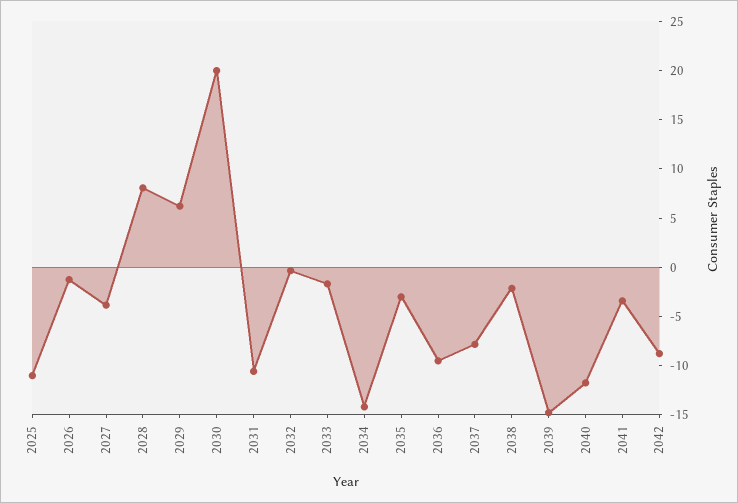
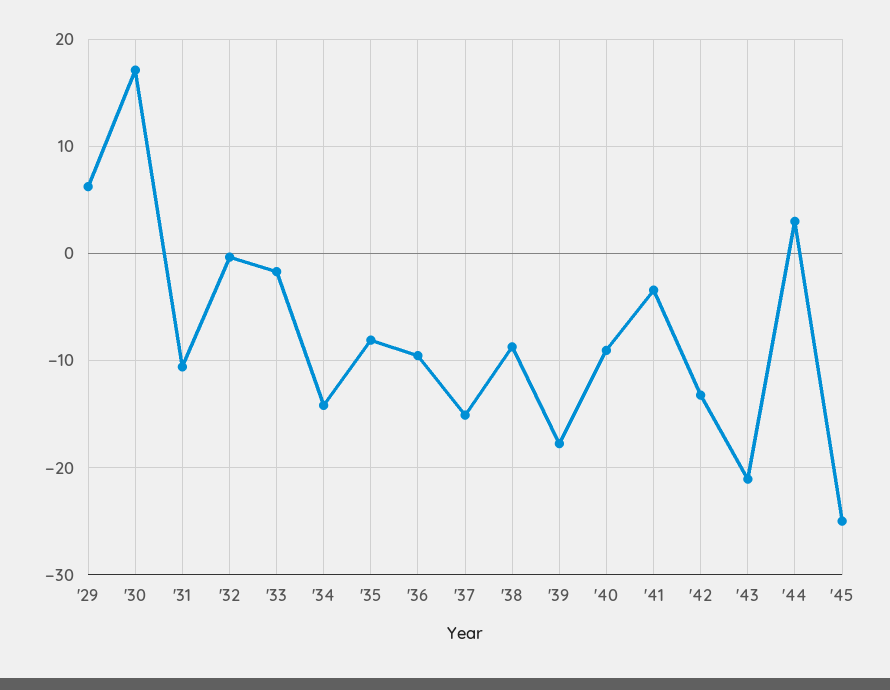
2025: -11 -> none
2026: -1 -> none
2027: -4 -> none
2028: 8 -> none
2030: 20 -> 17
2035: -3 -> -8
2037: -8 -> -15
2038: -2 -> -9
2039: -15 -> -18
2040: -12 -> -9
2042: -9 -> -13
'43: none -> -21
'44: none -> 3
'45: none -> -25

